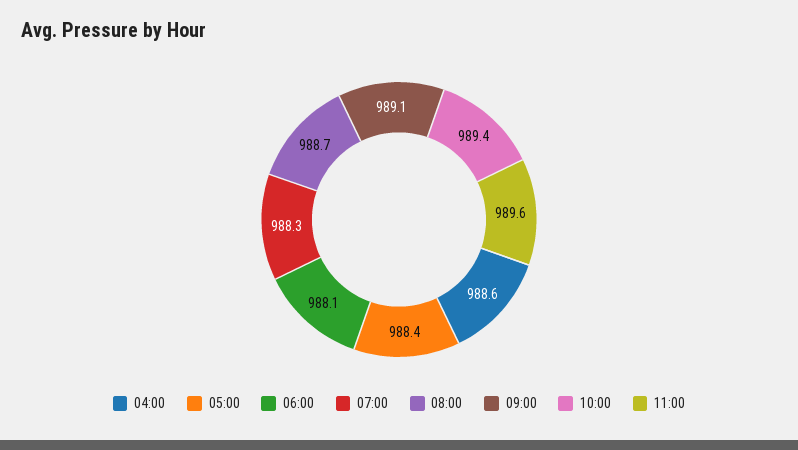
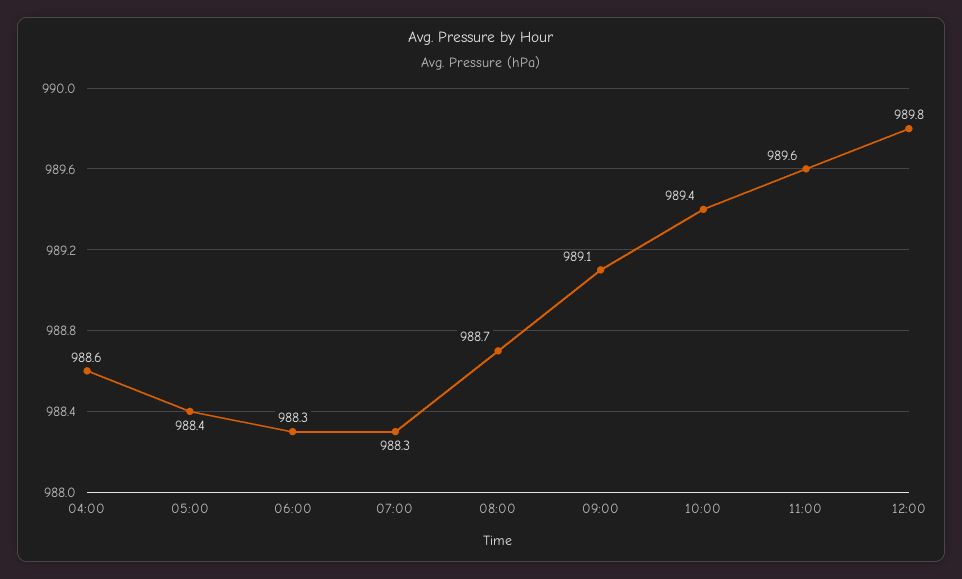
06:00: 988.1 -> 988.3
12:00: none -> 989.8

